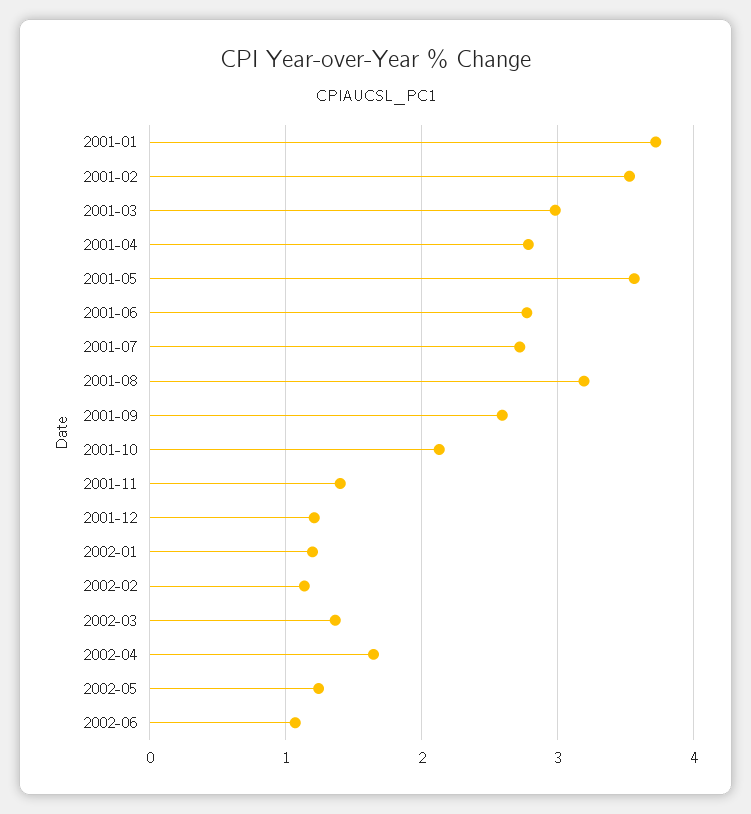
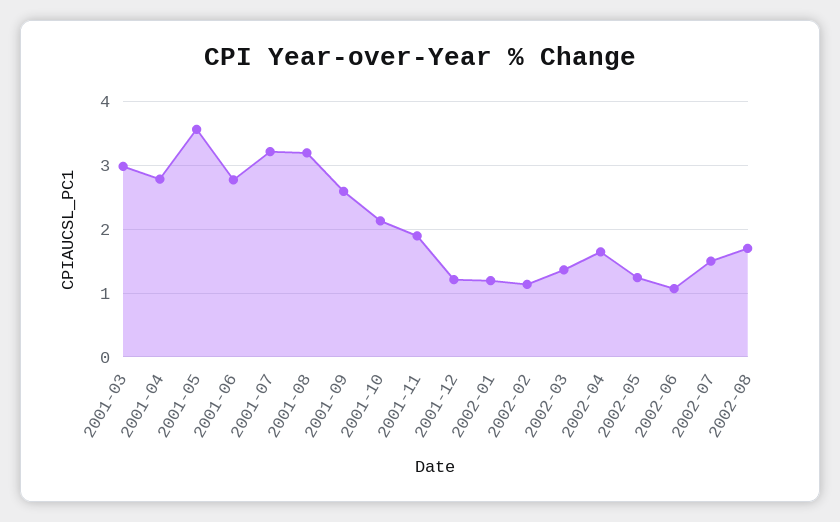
2001-01: 3.7 -> none
2001-02: 3.5 -> none
2001-07: 2.7 -> 3.2
2001-11: 1.4 -> 1.9
2002-07: none -> 1.5
2002-08: none -> 1.7

